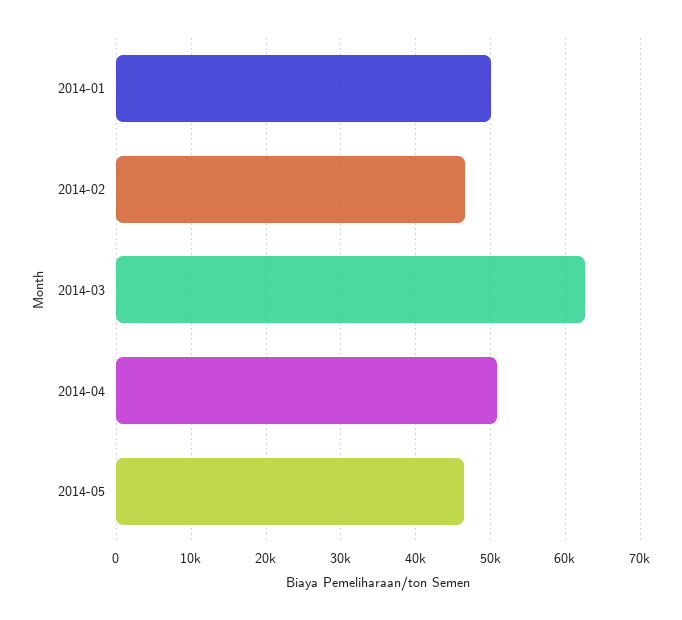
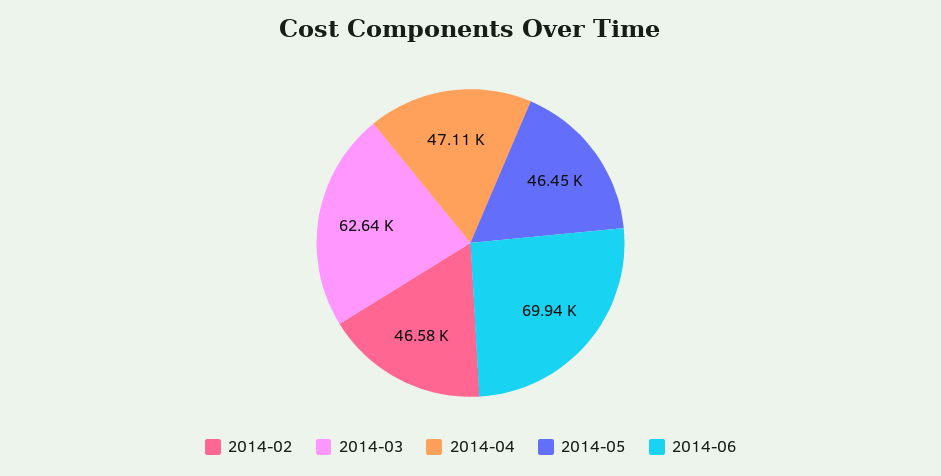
2014-01: 50000 -> none
2014-04: 51000 -> 47110
2014-06: none -> 69940

